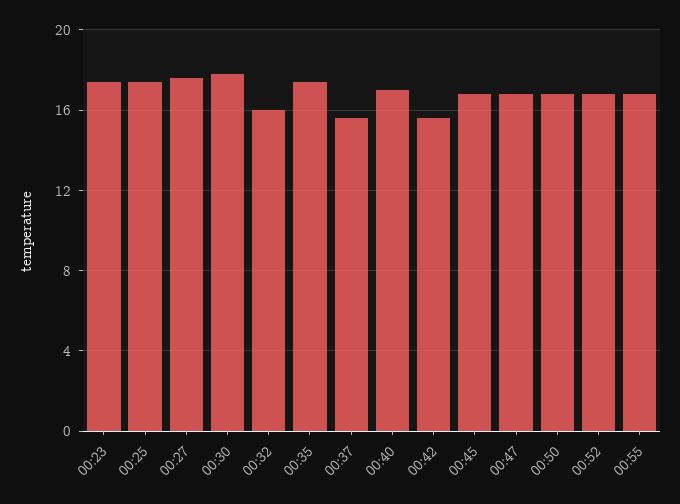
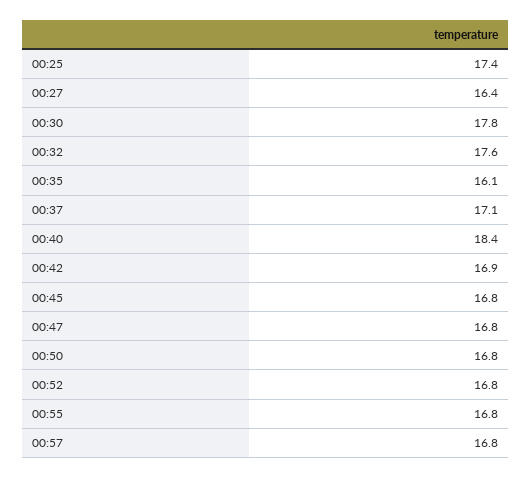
00:23: 17.5 -> none
00:27: 17.5 -> 16.4
00:32: 16 -> 17.6
00:35: 17.5 -> 16.1
00:37: 15.5 -> 17.1
00:40: 17 -> 18.4
00:42: 15.5 -> 16.9
00:57: none -> 16.8

